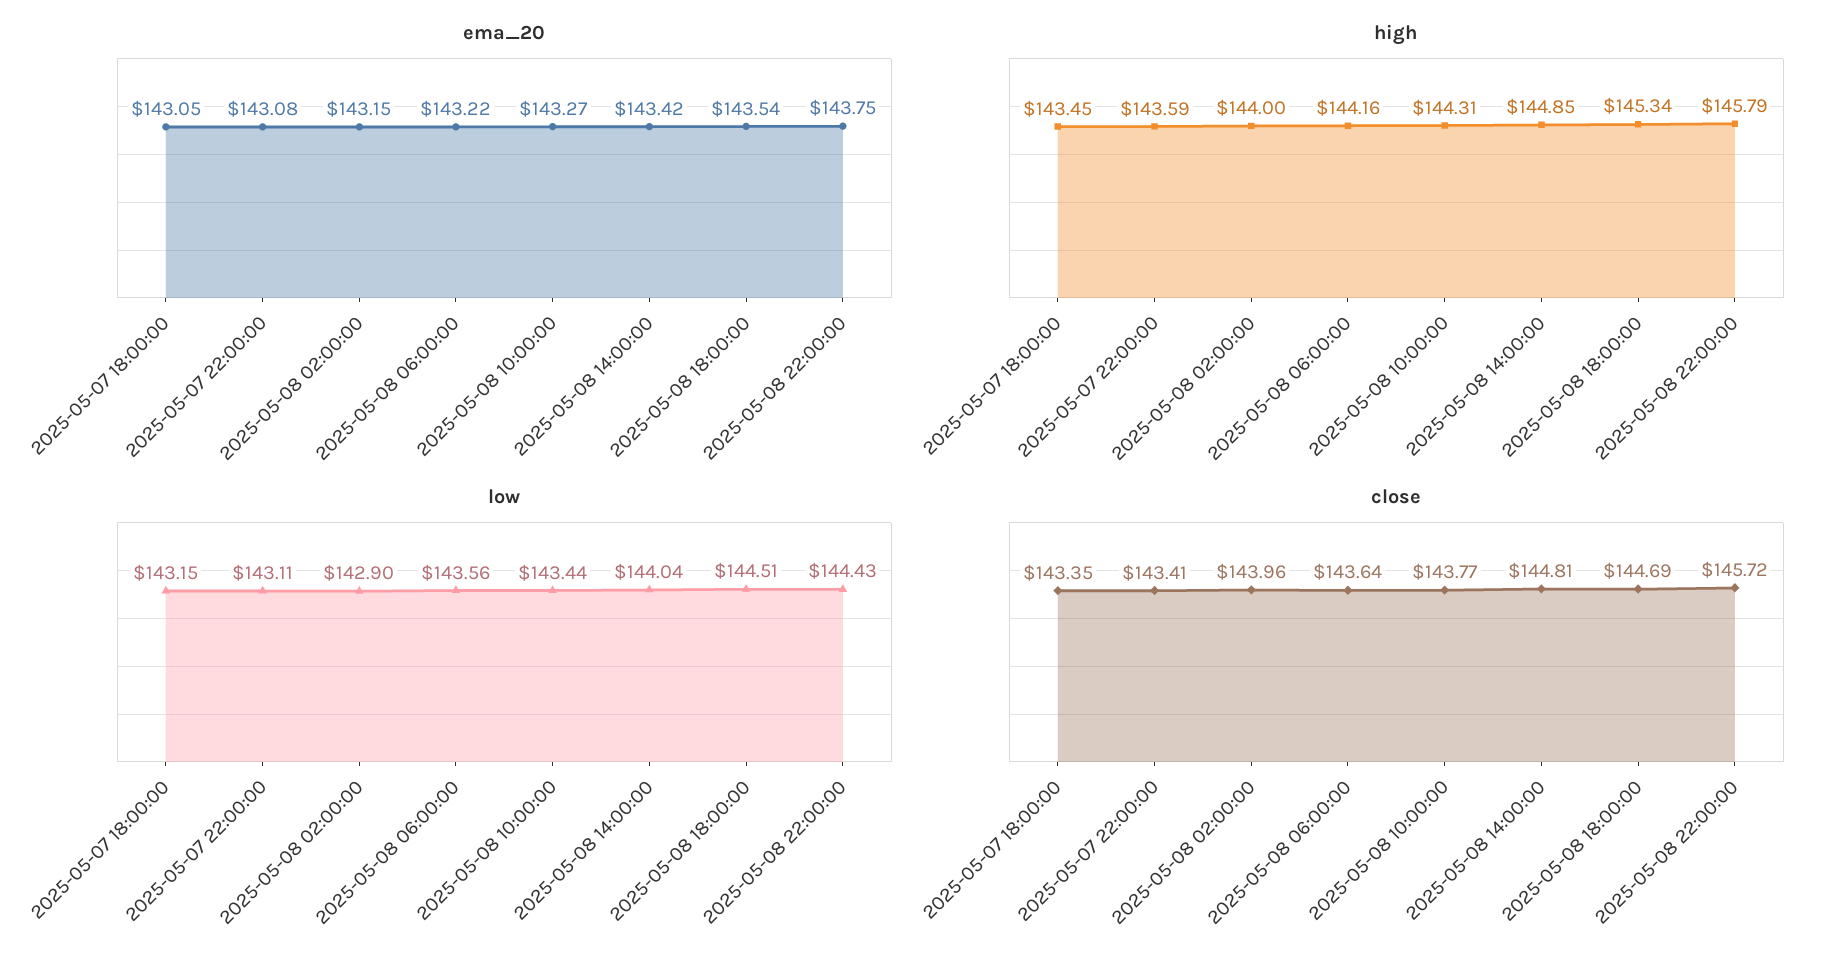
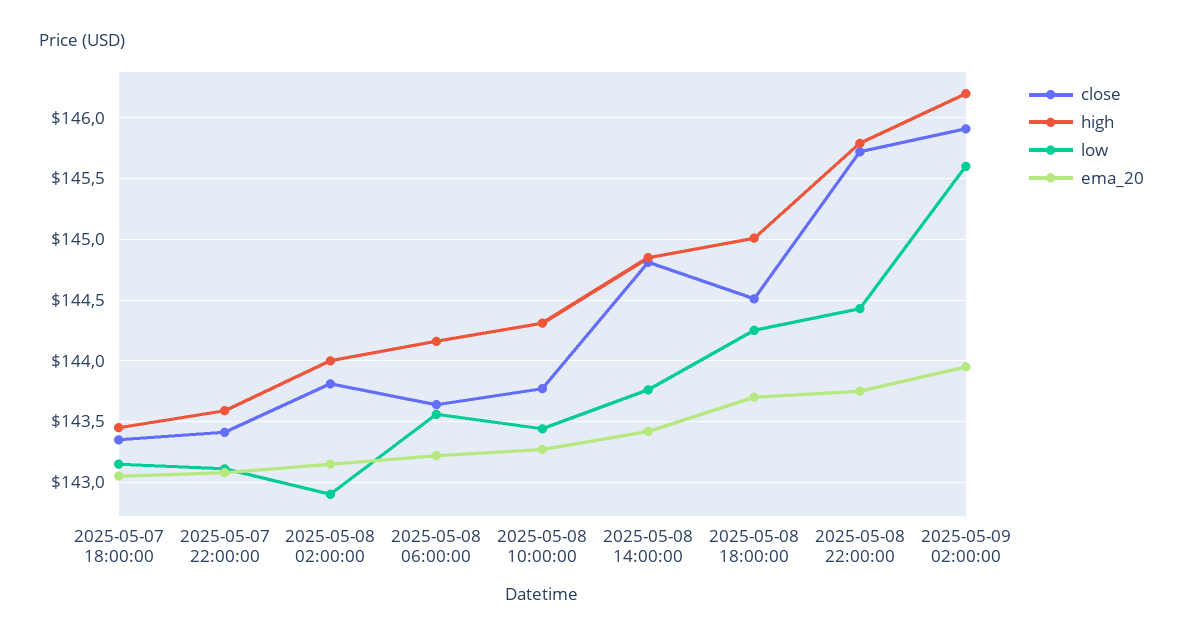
ema_20, 2025-05-08 18:00:00: 143.54 -> 143.7
high, 2025-05-08 18:00:00: 145.34 -> 145
low, 2025-05-08 14:00:00: 144.04 -> 143.75
low, 2025-05-08 18:00:00: 144.51 -> 144.25
close, 2025-05-08 02:00:00: 143.96 -> 143.8
close, 2025-05-08 18:00:00: 144.69 -> 144.5
close, 2025-05-09 02:00:00: none -> 145.9
high, 2025-05-09 02:00:00: none -> 146.2
low, 2025-05-09 02:00:00: none -> 145.6
ema_20, 2025-05-09 02:00:00: none -> 143.95

